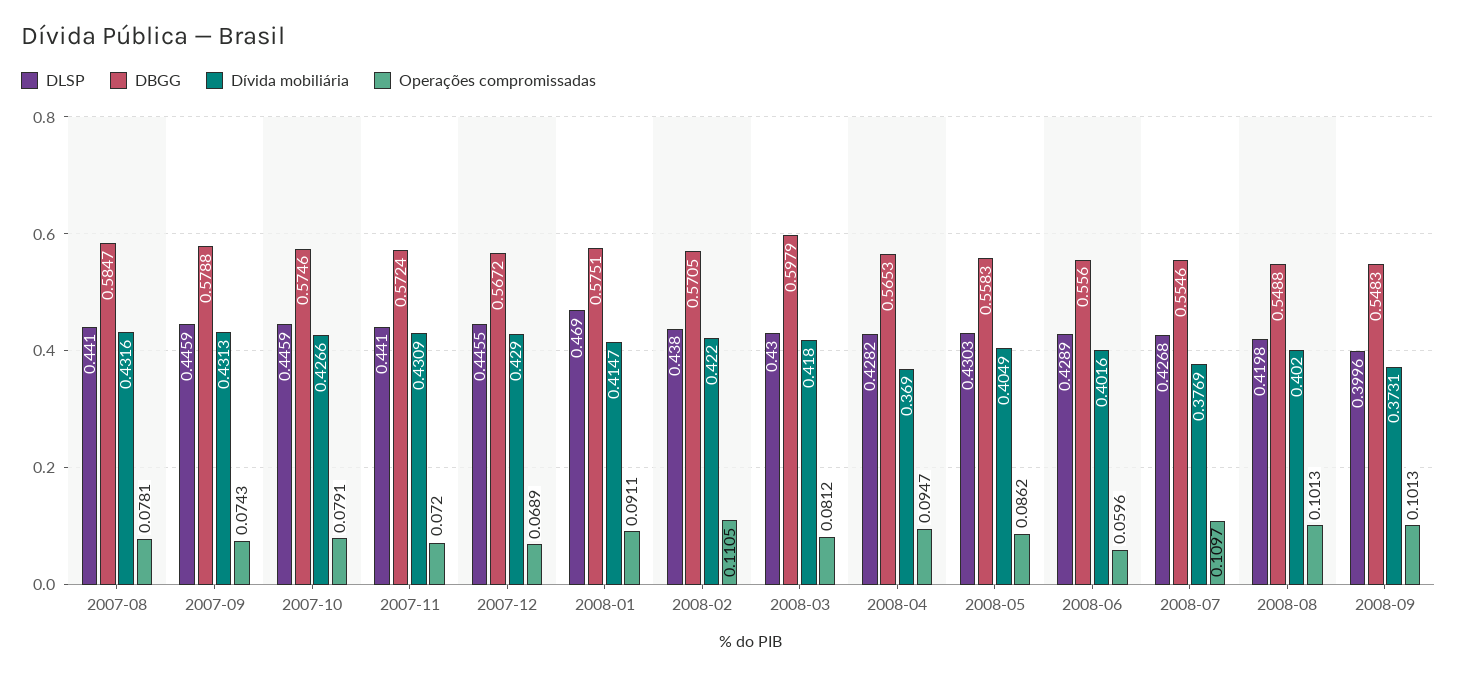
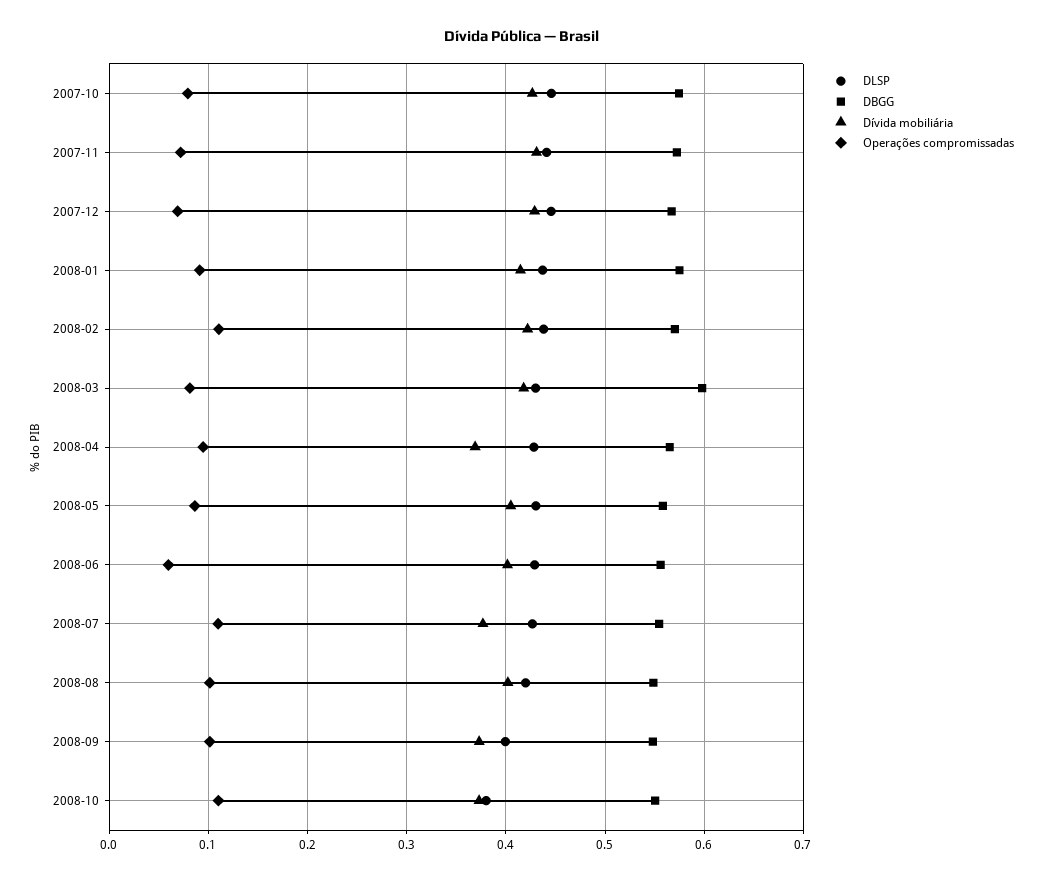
DLSP, 2007-08: 0.441 -> none
DBGG, 2007-08: 0.5847 -> none
Dívida mobiliária, 2007-08: 0.4316 -> none
Operações compromissadas, 2007-08: 0.0781 -> none
DLSP, 2007-09: 0.4459 -> none
DBGG, 2007-09: 0.5788 -> none
Dívida mobiliária, 2007-09: 0.4313 -> none
Operações compromissadas, 2007-09: 0.0743 -> none
DLSP, 2008-01: 0.469 -> 0.44
DLSP, 2008-10: none -> 0.38
DBGG, 2008-10: none -> 0.55
Dívida mobiliária, 2008-10: none -> 0.37
Operações compromissadas, 2008-10: none -> 0.11

